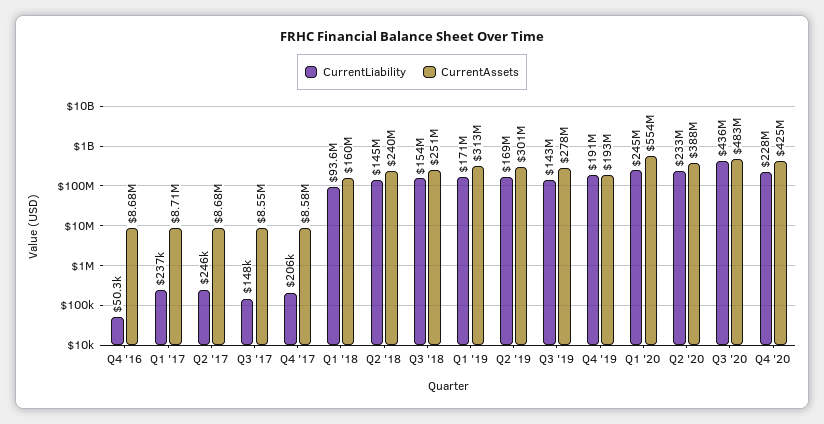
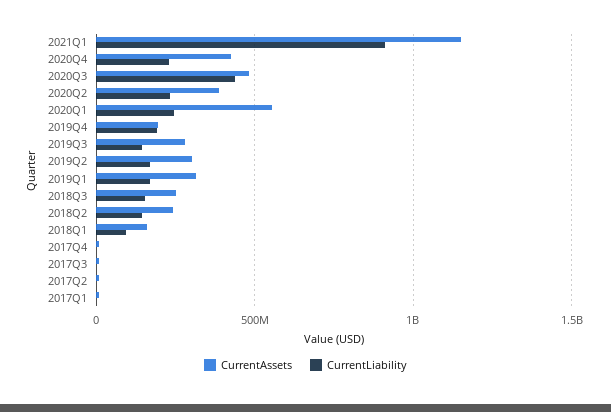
CurrentLiability, Q4 '16: 50300 -> none
CurrentAssets, Q4 '16: 8680000 -> none
CurrentAssets, 2021Q1: none -> 1150000000
CurrentLiability, 2021Q1: none -> 900000000

